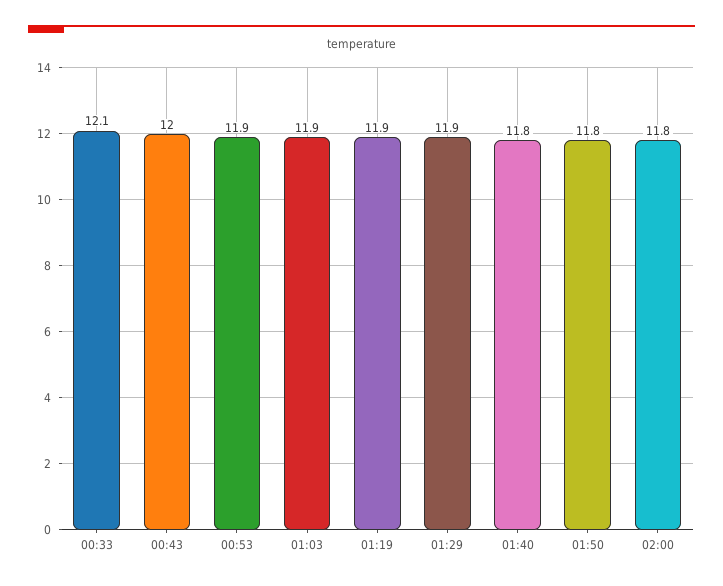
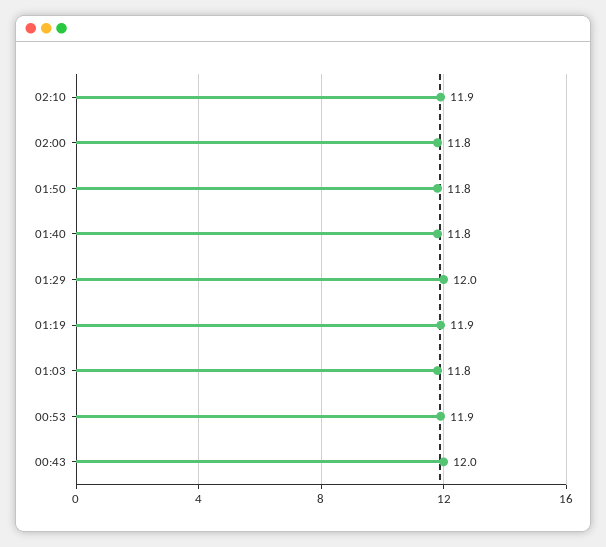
00:33: 12.1 -> none
01:03: 11.9 -> 11.8
01:29: 11.9 -> 12
02:10: none -> 11.9

